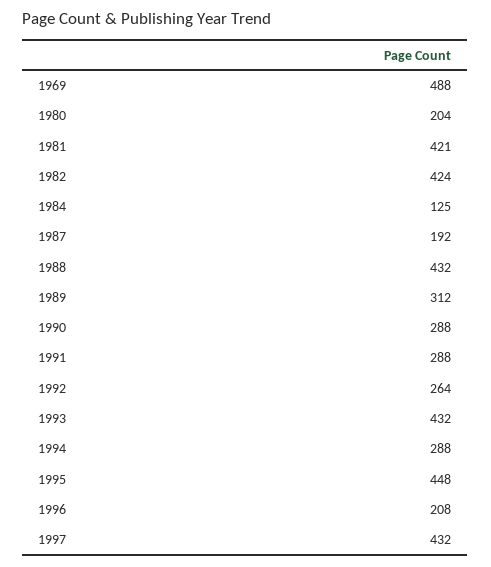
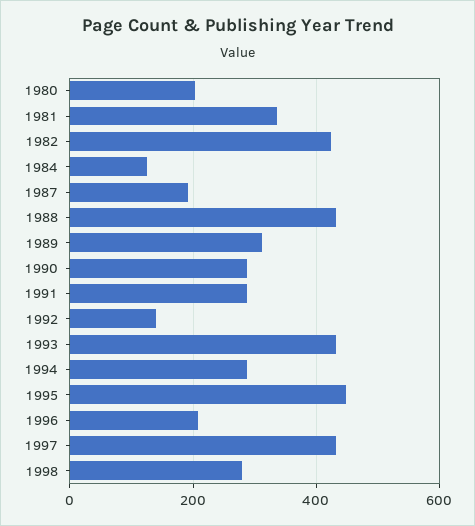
1969: 488 -> none
1981: 421 -> 340
1992: 264 -> 140
1998: none -> 280

